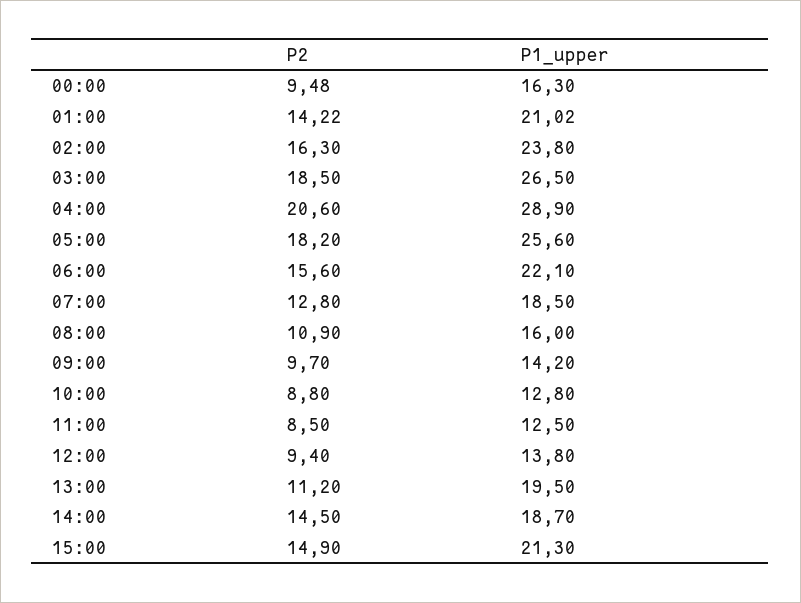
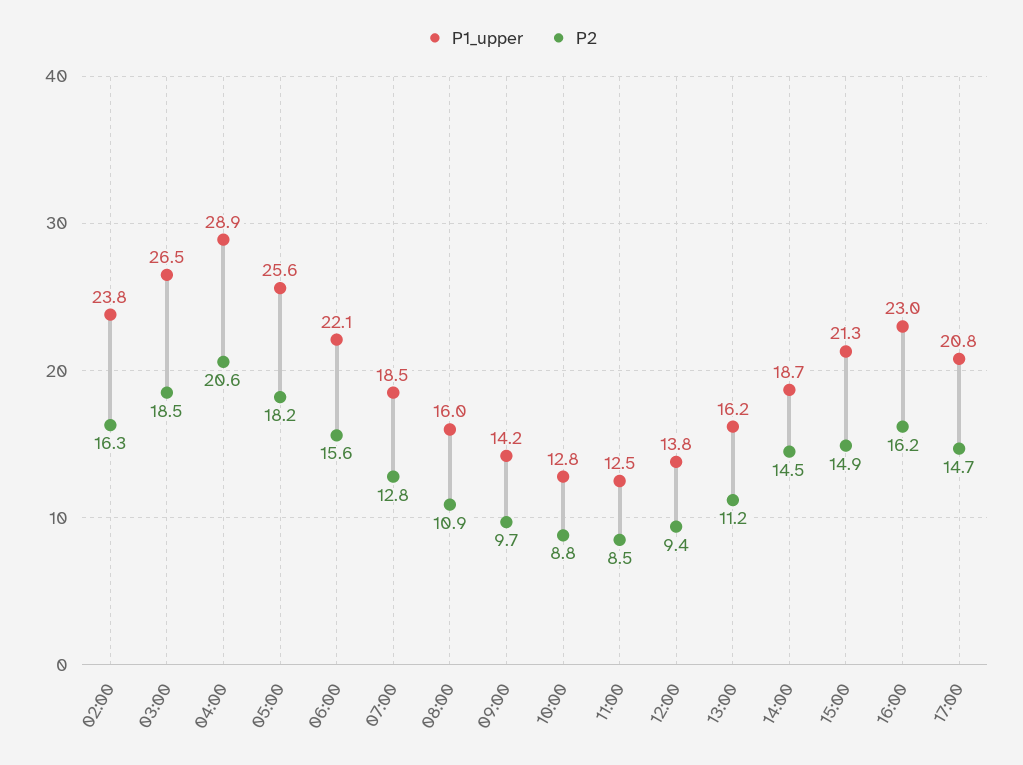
P2, 00:00: 9.48 -> none
P1_upper, 00:00: 16.3 -> none
P2, 01:00: 14.22 -> none
P1_upper, 01:00: 21.02 -> none
P1_upper, 13:00: 19.5 -> 16.2
P1_upper, 16:00: none -> 23
P2, 16:00: none -> 16.2
P1_upper, 17:00: none -> 20.8
P2, 17:00: none -> 14.7

